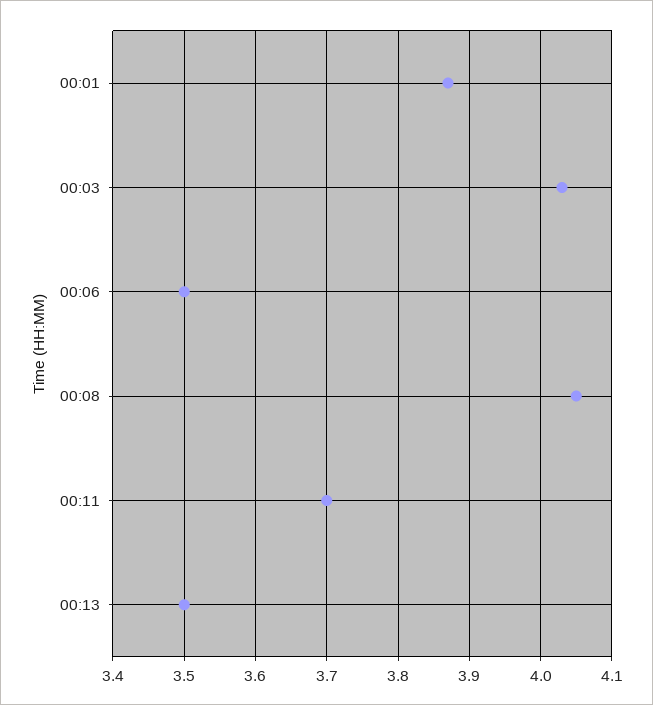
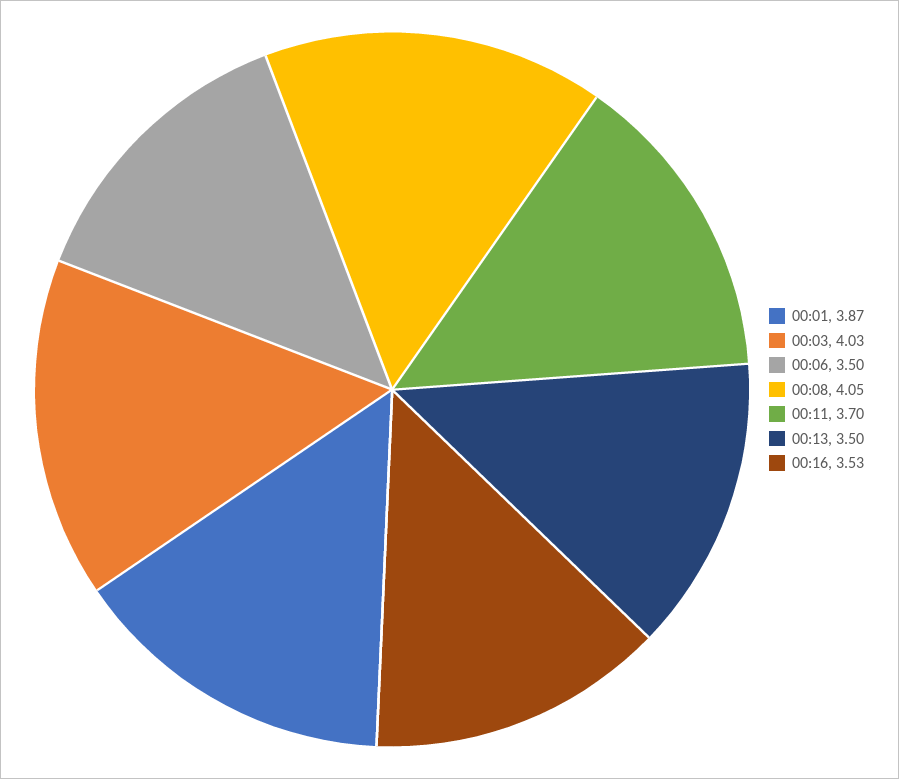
00:16: none -> 3.53

